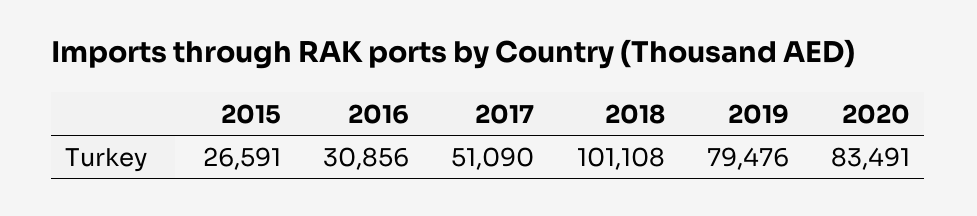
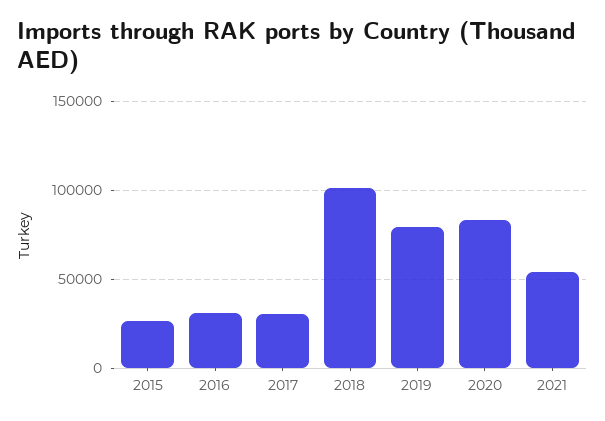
2017: 51090 -> 30000
2021: none -> 55000

